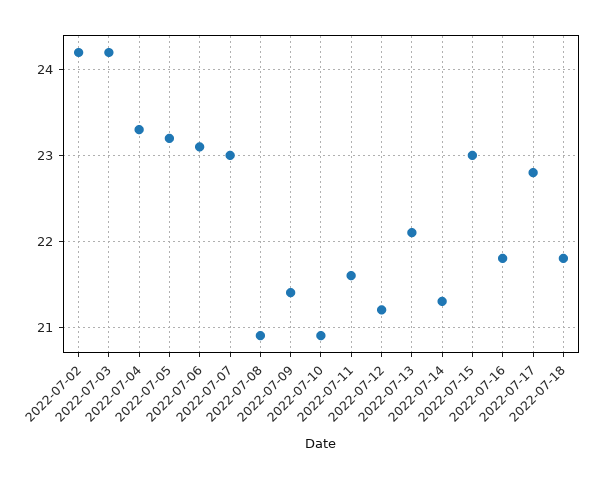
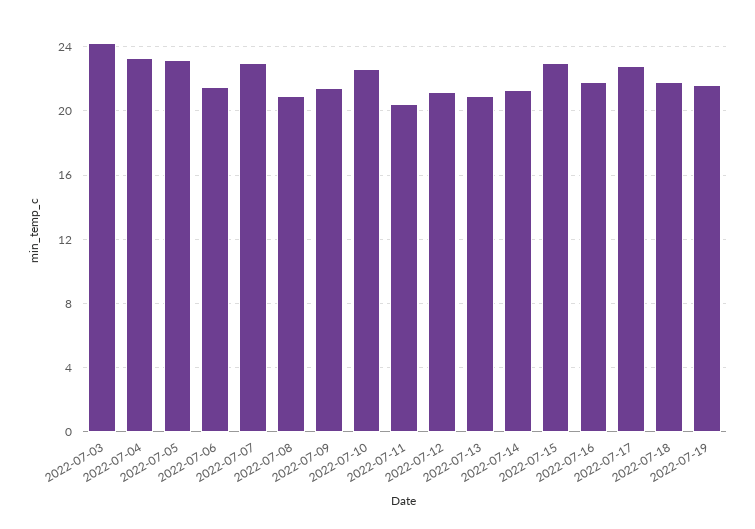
2022-07-02: 24.2 -> none
2022-07-06: 23.1 -> 21.5
2022-07-10: 20.9 -> 22.5
2022-07-11: 21.6 -> 20.5
2022-07-13: 22.1 -> 21
2022-07-19: none -> 21.5

